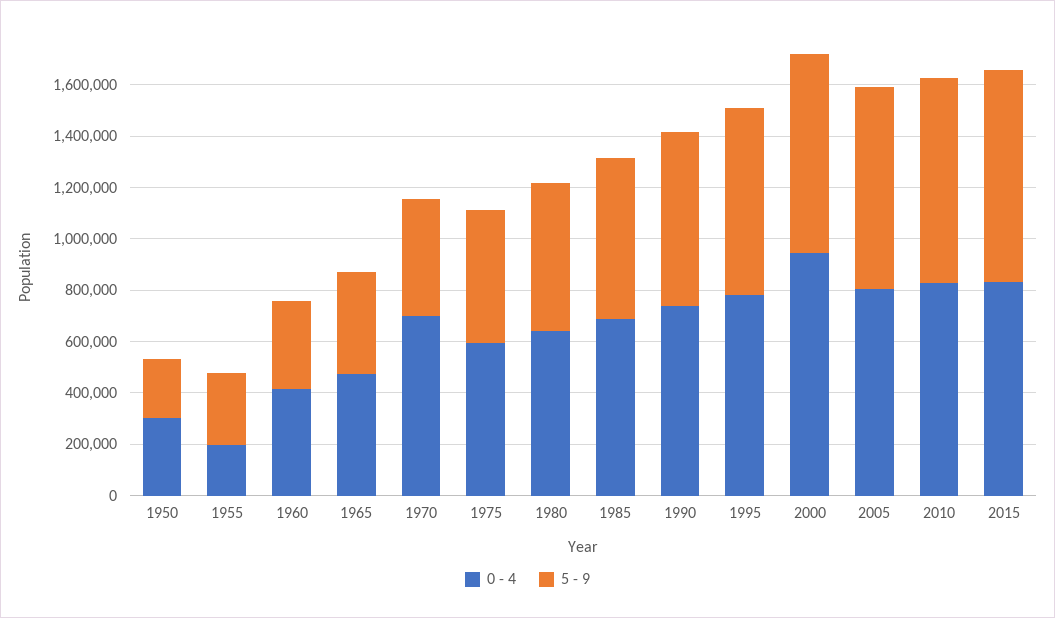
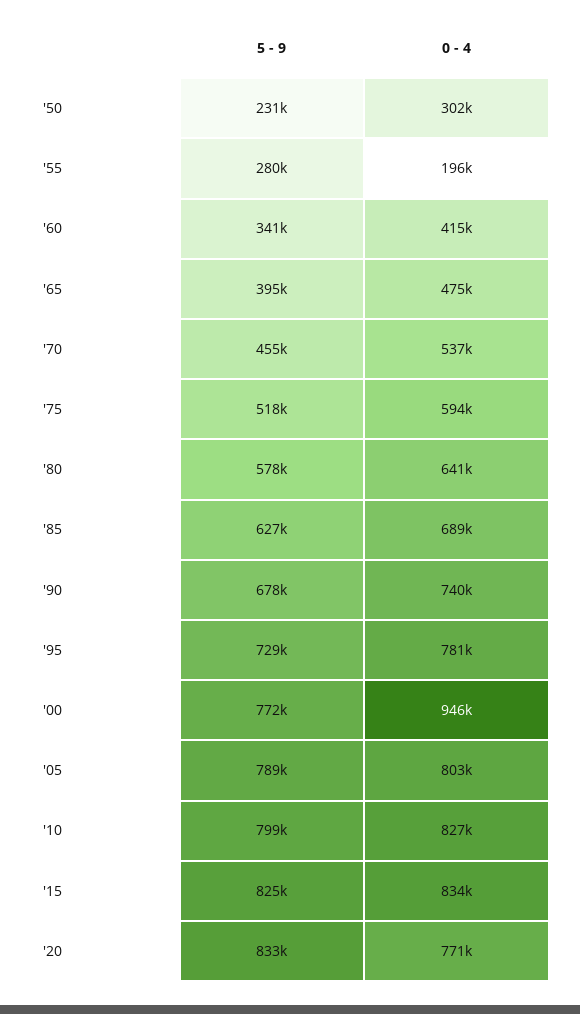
0 - 4, 1970: 700000 -> 537000
5 - 9, '20: none -> 833000
0 - 4, '20: none -> 771000

